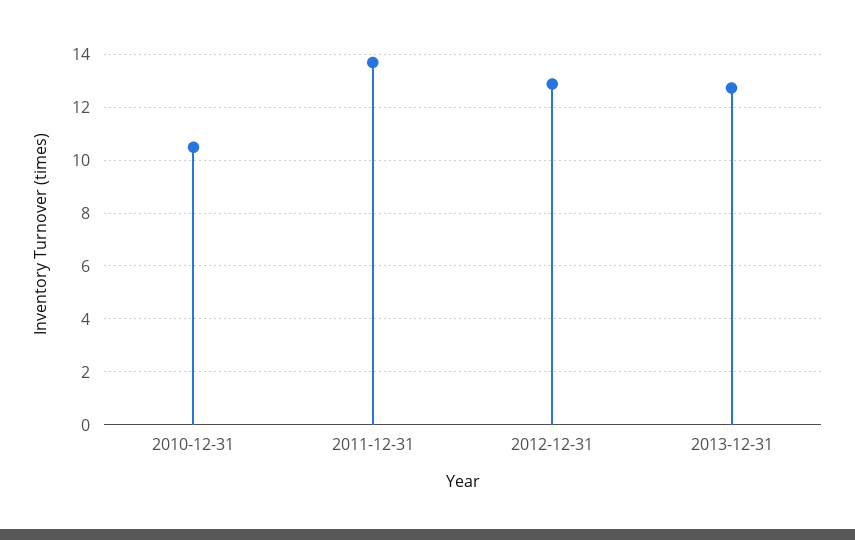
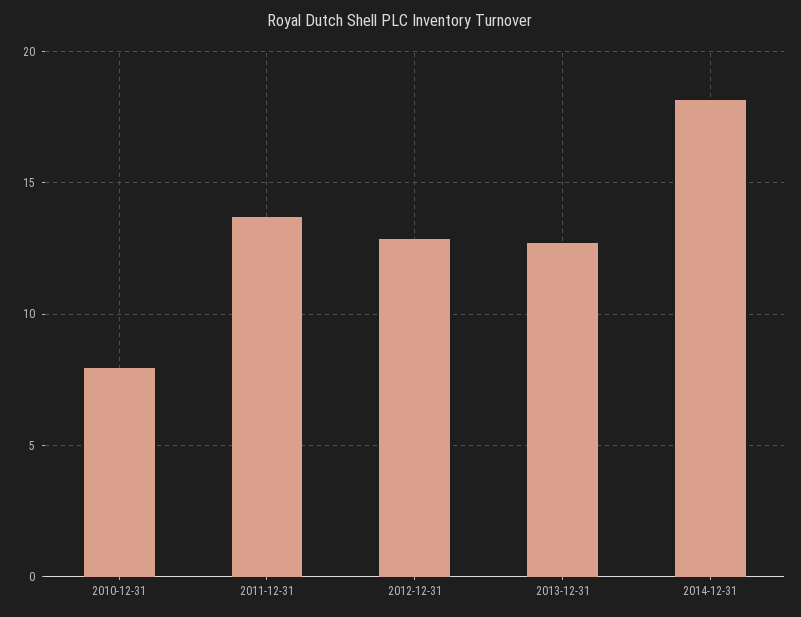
2010-12-31: 10.5 -> 8
2014-12-31: none -> 18

